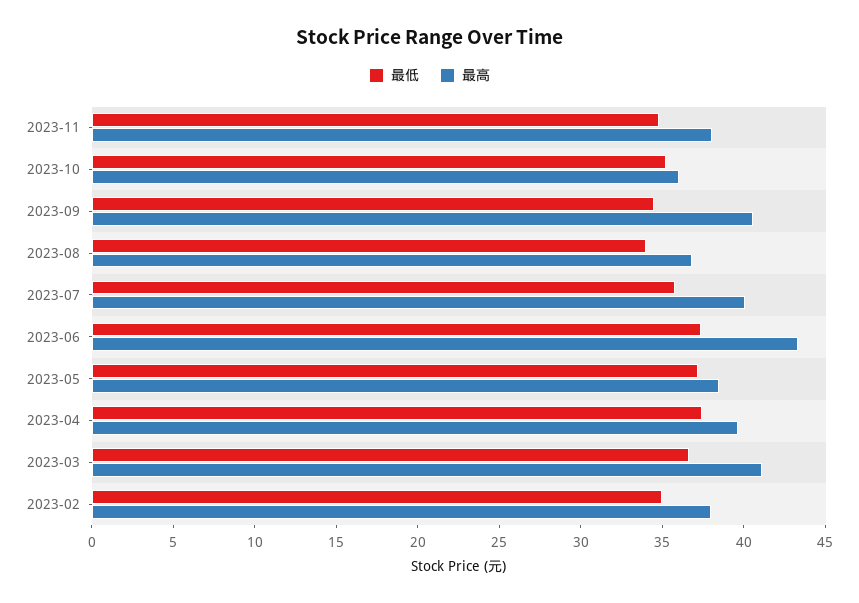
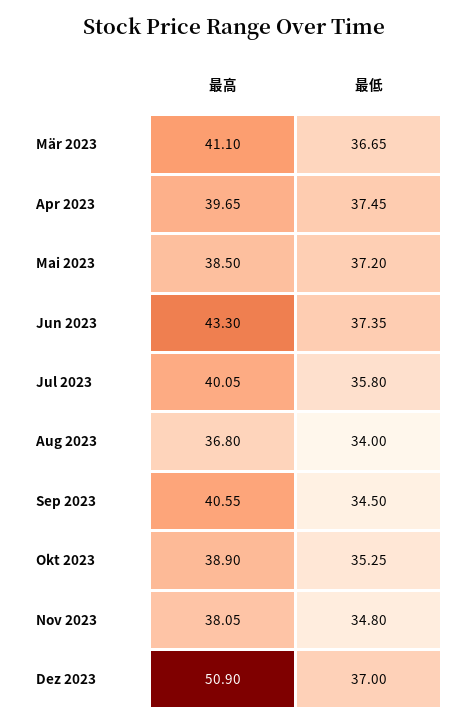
最高, 2023-10: 36 -> 38.9
最低, 2023-02: 35 -> none
最高, 2023-02: 38 -> none
最高, Dez 2023: none -> 50.9
最低, Dez 2023: none -> 37

